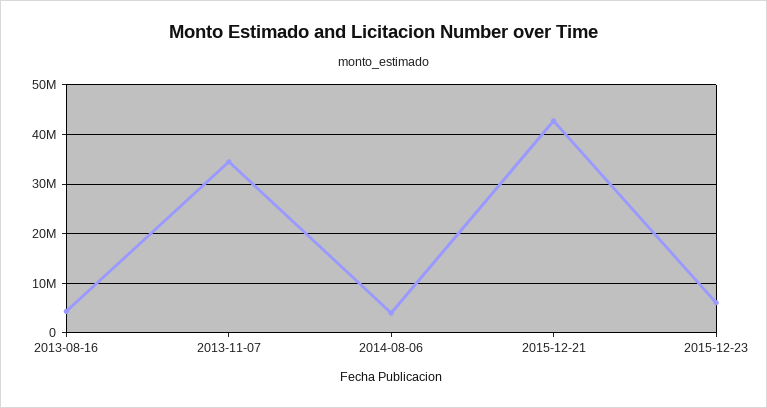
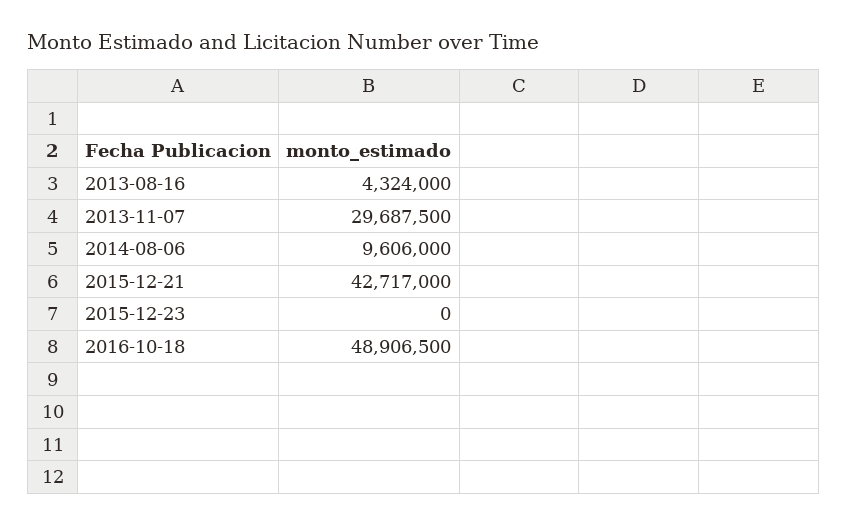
2013-11-07: 34000000 -> 29687500
2014-08-06: 4000000 -> 9606000
2015-12-23: 6000000 -> 0
2016-10-18: none -> 48906500

